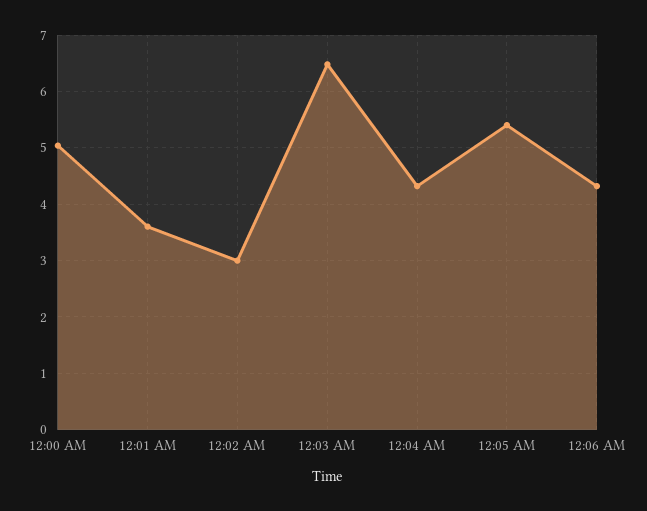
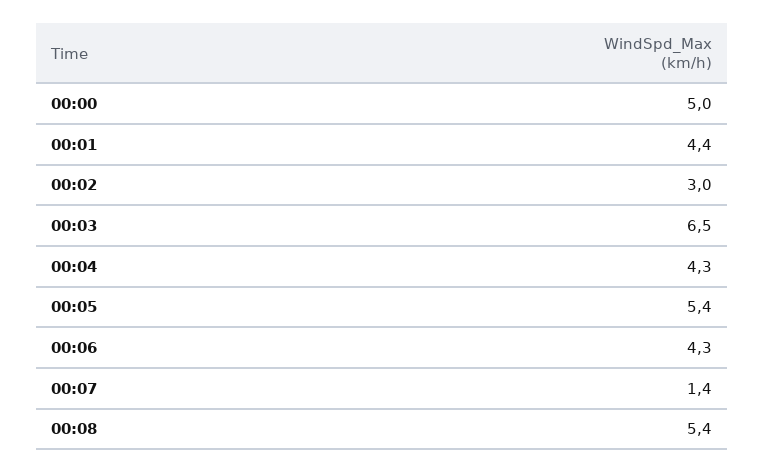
12:01 AM: 3.6 -> 4.4
00:07: none -> 1.4
00:08: none -> 5.4

